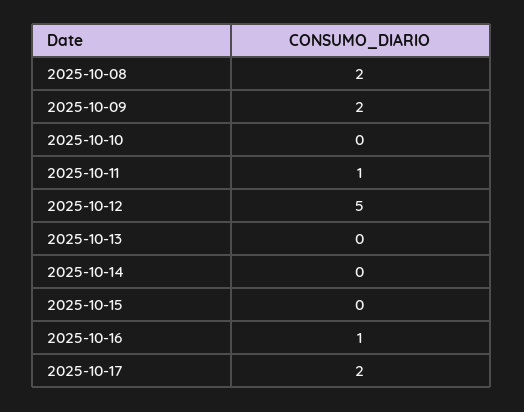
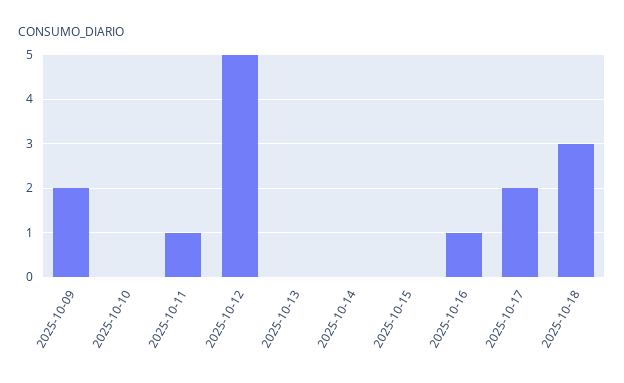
2025-10-08: 2 -> none
2025-10-18: none -> 3

